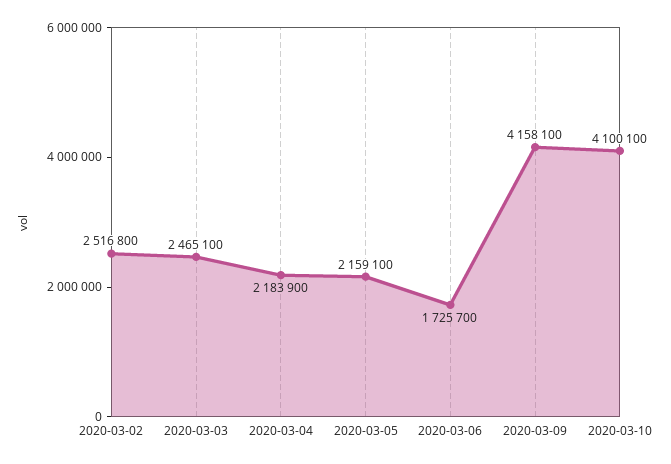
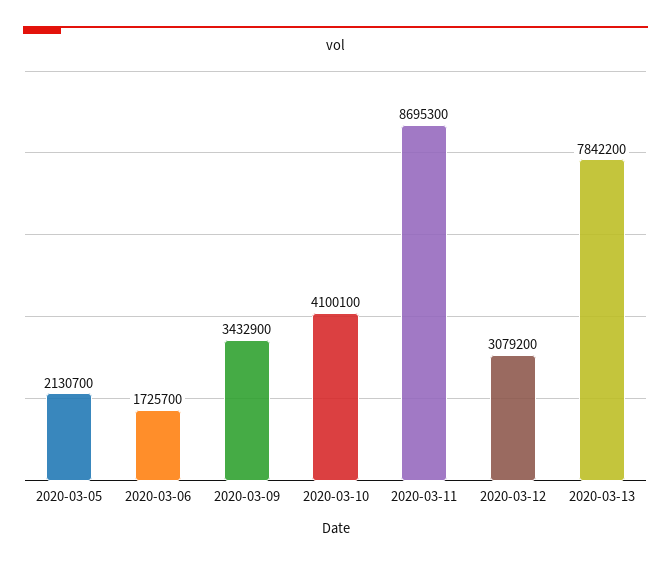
2020-03-02: 2516800 -> none
2020-03-03: 2465100 -> none
2020-03-04: 2183900 -> none
2020-03-05: 2159100 -> 2130700
2020-03-09: 4158100 -> 3432900
2020-03-11: none -> 8695300
2020-03-12: none -> 3079200
2020-03-13: none -> 7842200

